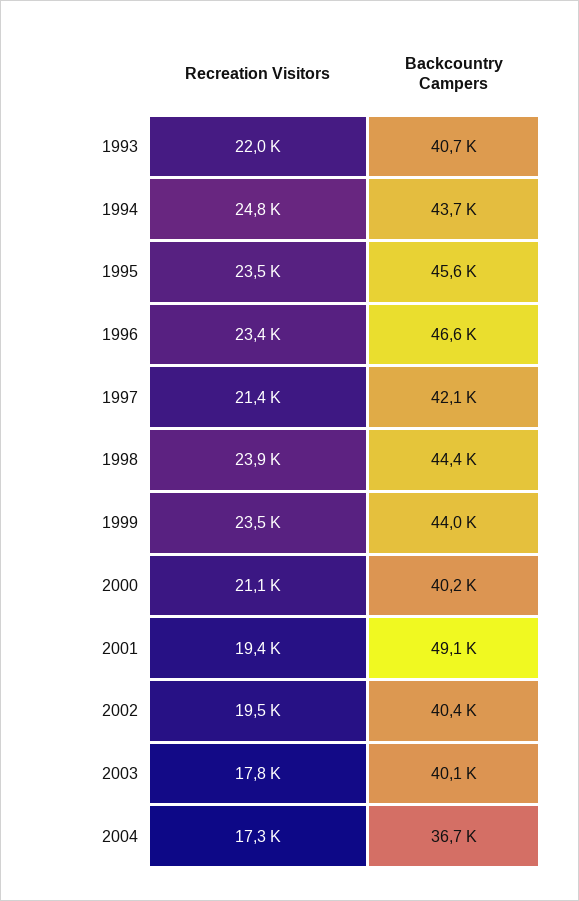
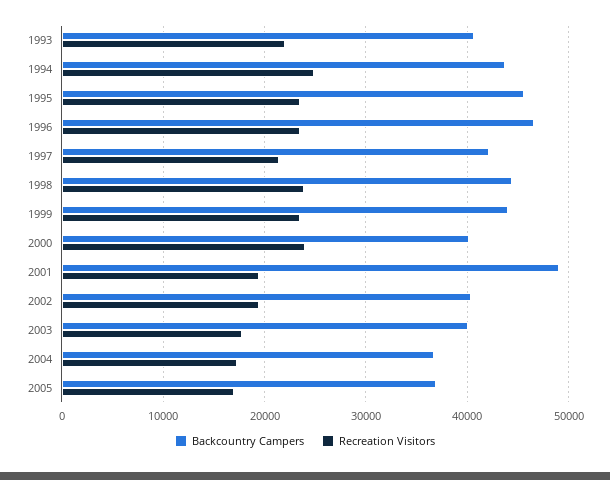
Recreation Visitors, 2000: 21100 -> 24000
Backcountry Campers, 2005: none -> 37000
Recreation Visitors, 2005: none -> 17000

